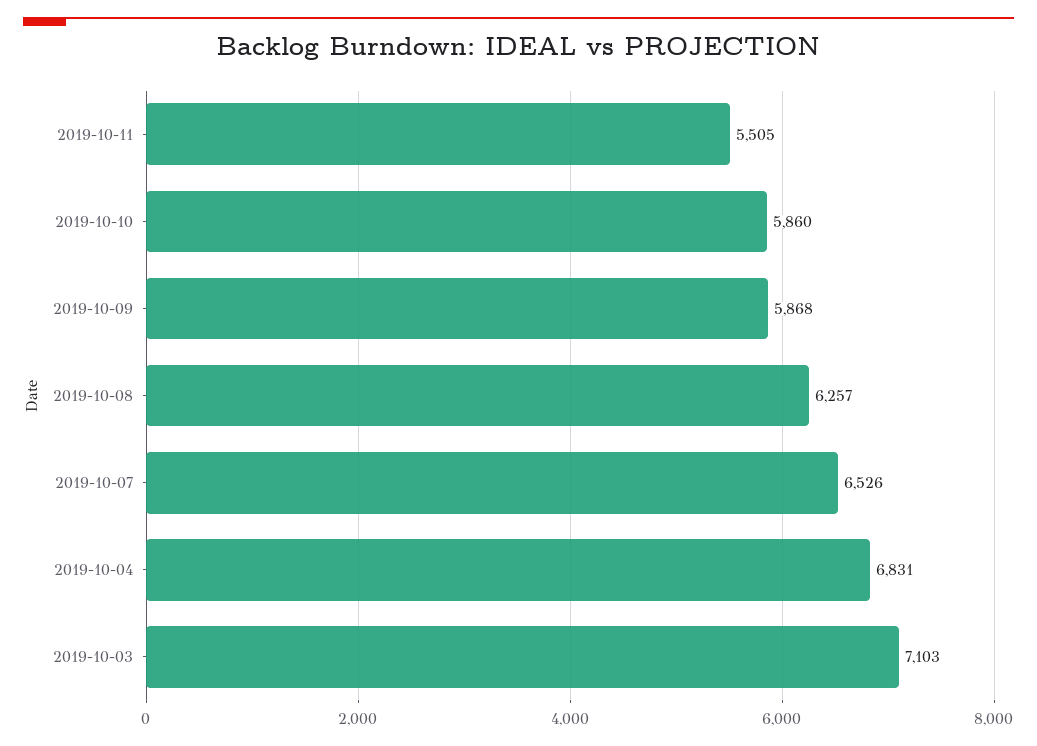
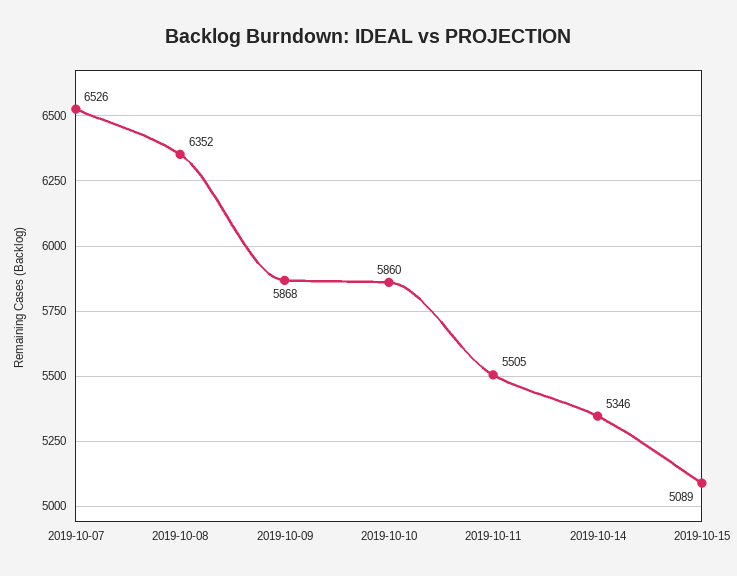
2019-10-08: 6257 -> 6352
2019-10-04: 6831 -> none
2019-10-03: 7103 -> none
2019-10-14: none -> 5346
2019-10-15: none -> 5089

